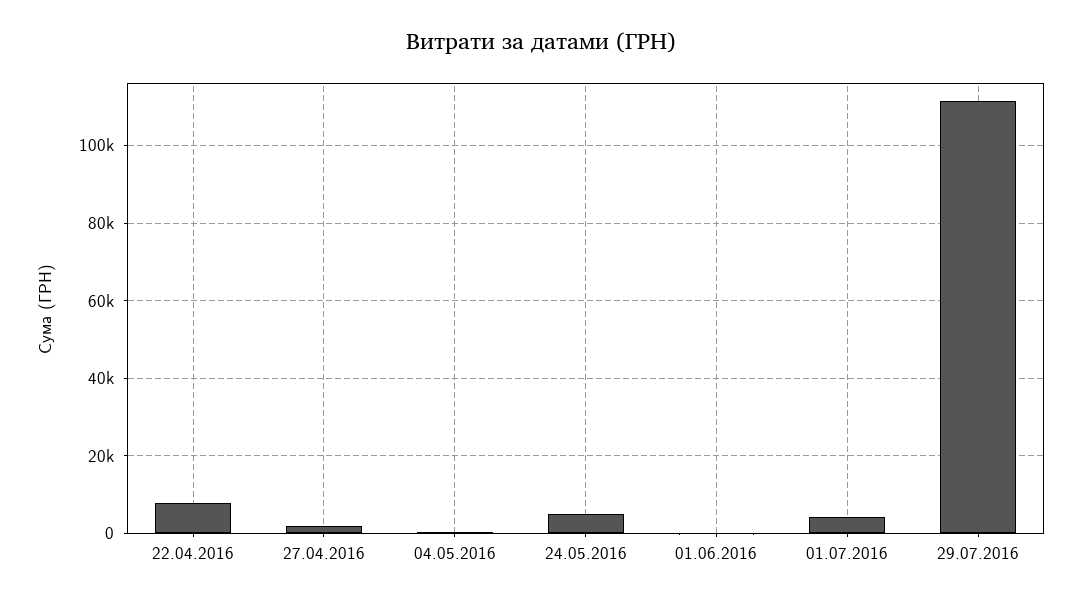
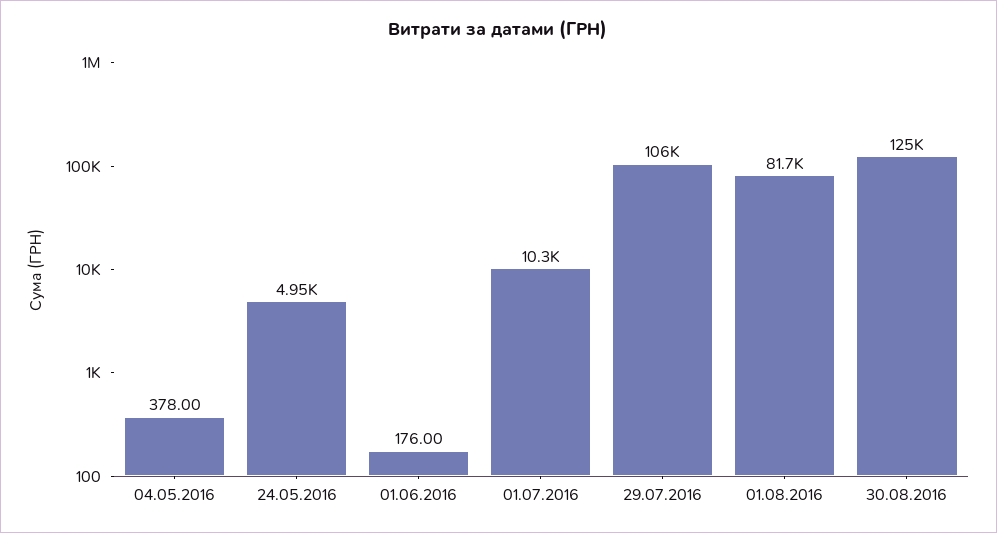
22.04.2016: 8000 -> none
27.04.2016: 2000 -> none
01.07.2016: 4000 -> 10300
29.07.2016: 112000 -> 106000
01.08.2016: none -> 81700
30.08.2016: none -> 125000

